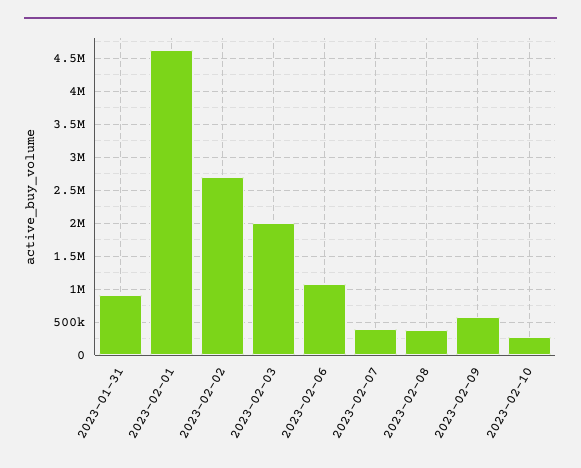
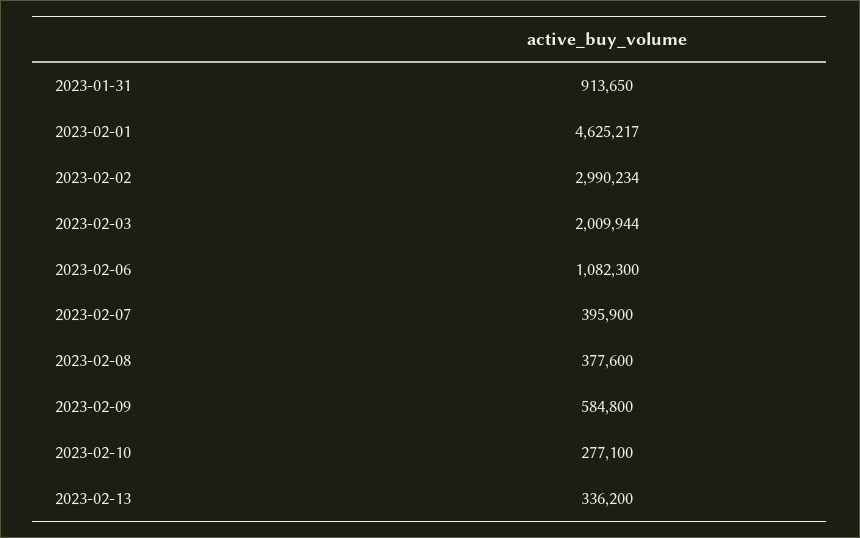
2023-02-02: 2700000 -> 2990234
2023-02-13: none -> 336200

